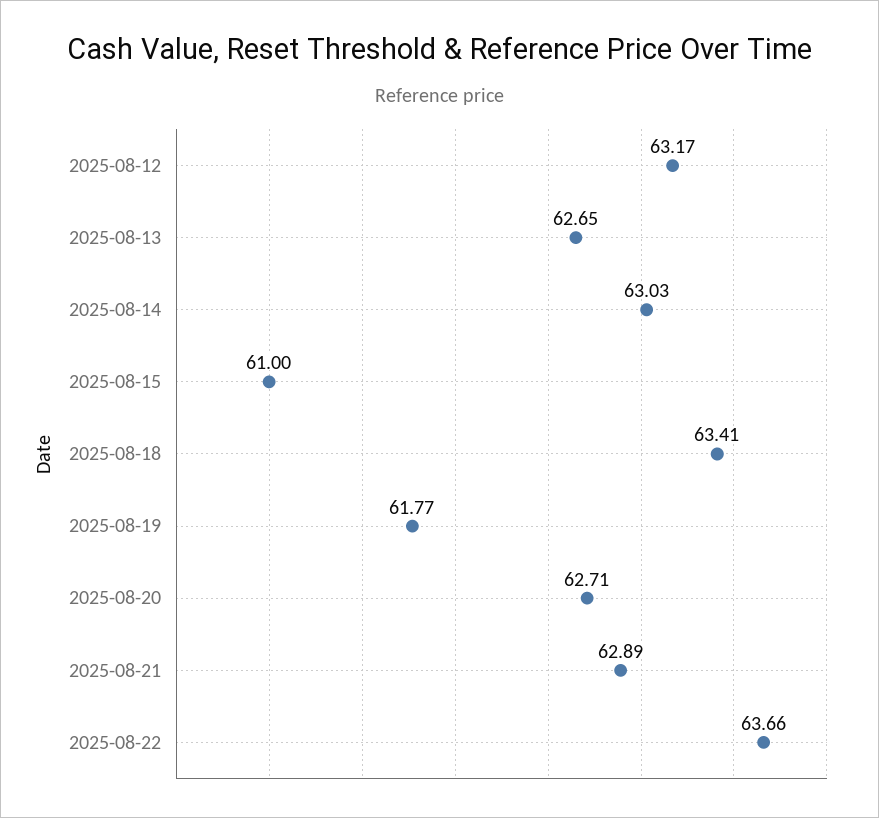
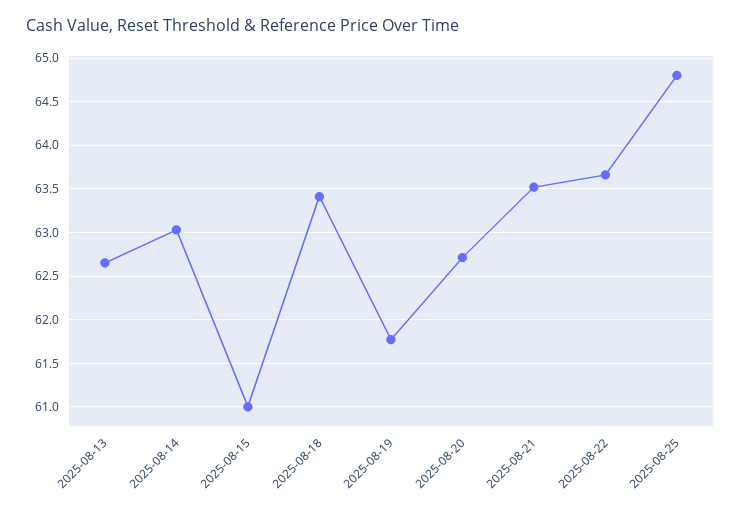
2025-08-12: 63.17 -> none
2025-08-21: 62.89 -> 63.5
2025-08-25: none -> 64.8

